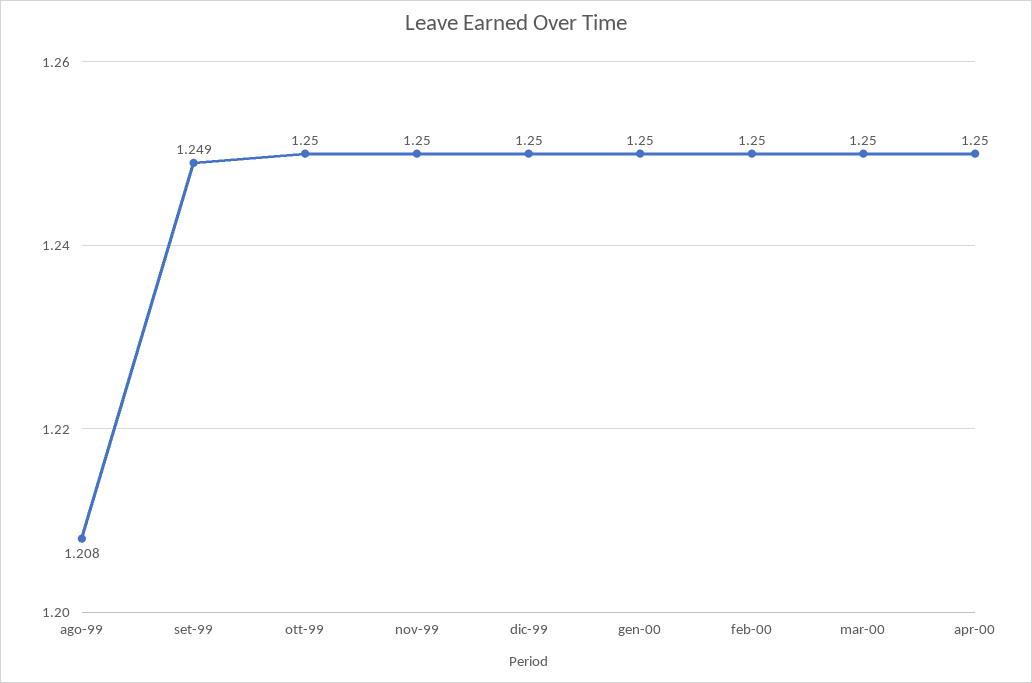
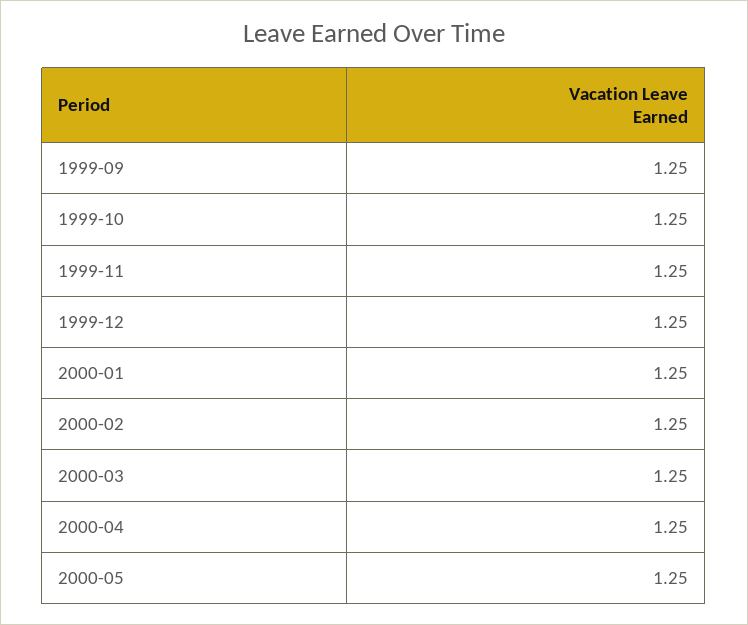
ago-99: 1.208 -> none
set-99: 1.249 -> 1.25
2000-05: none -> 1.25

